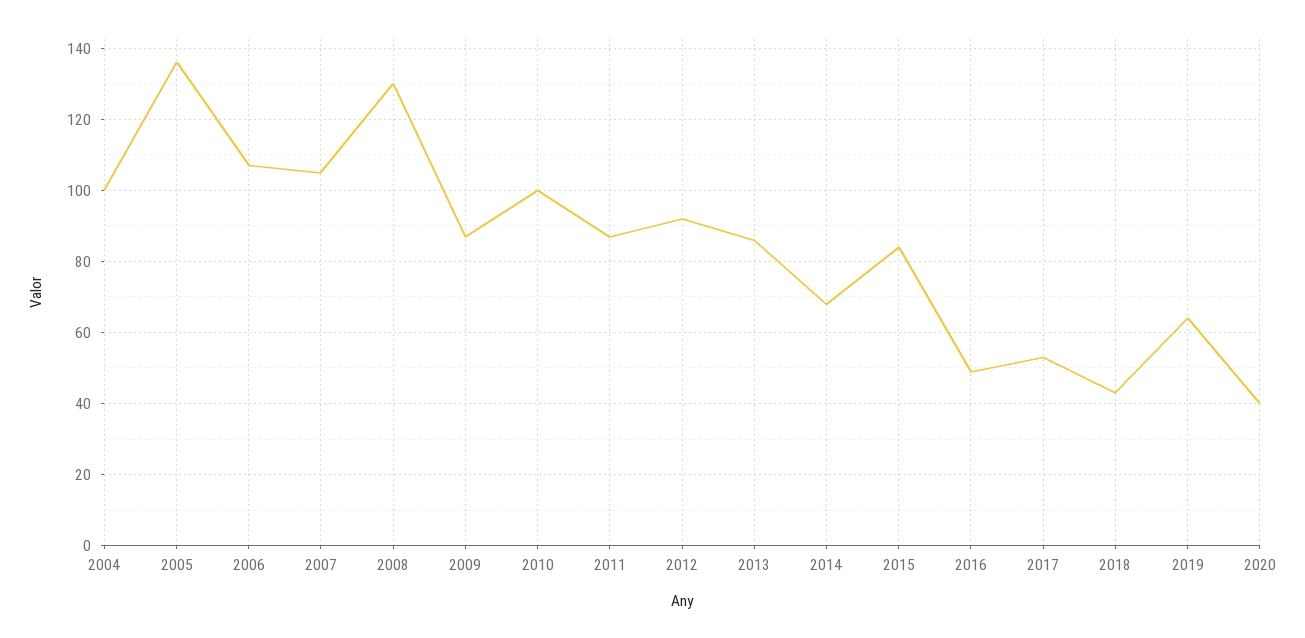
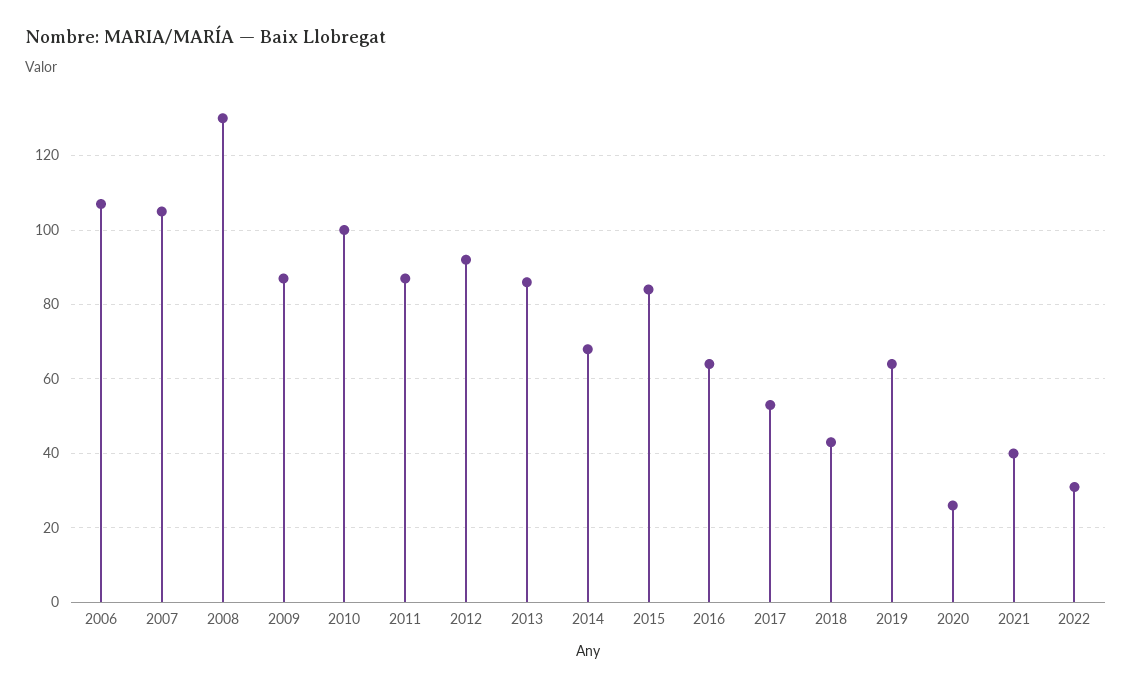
2004: 100 -> none
2005: 135 -> none
2016: 50 -> 65
2020: 40 -> 25
2021: none -> 40
2022: none -> 30

